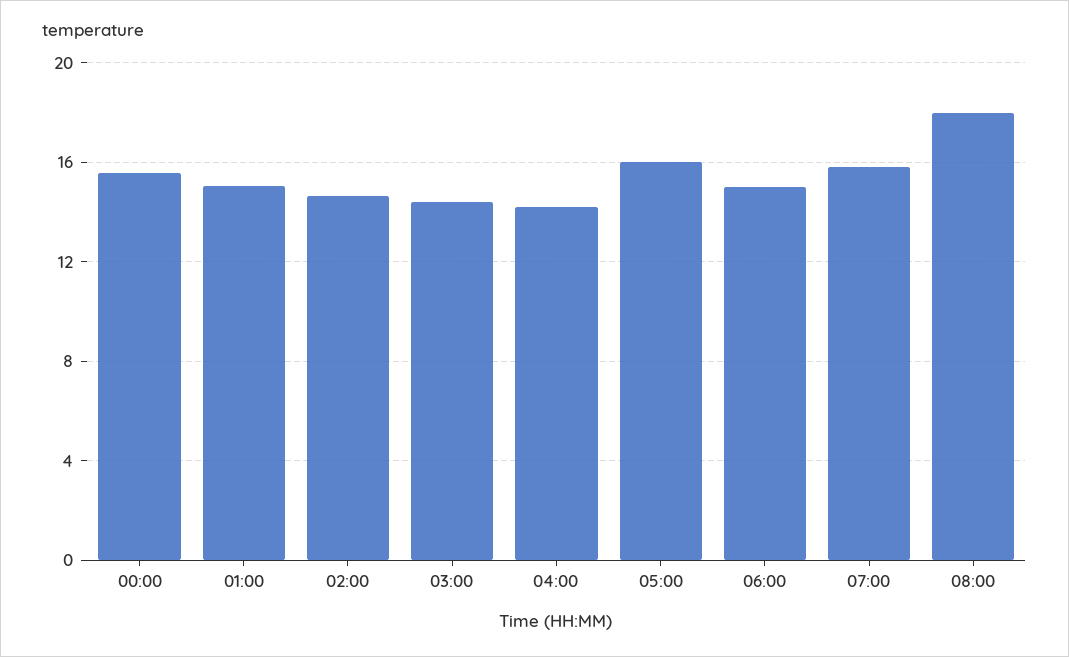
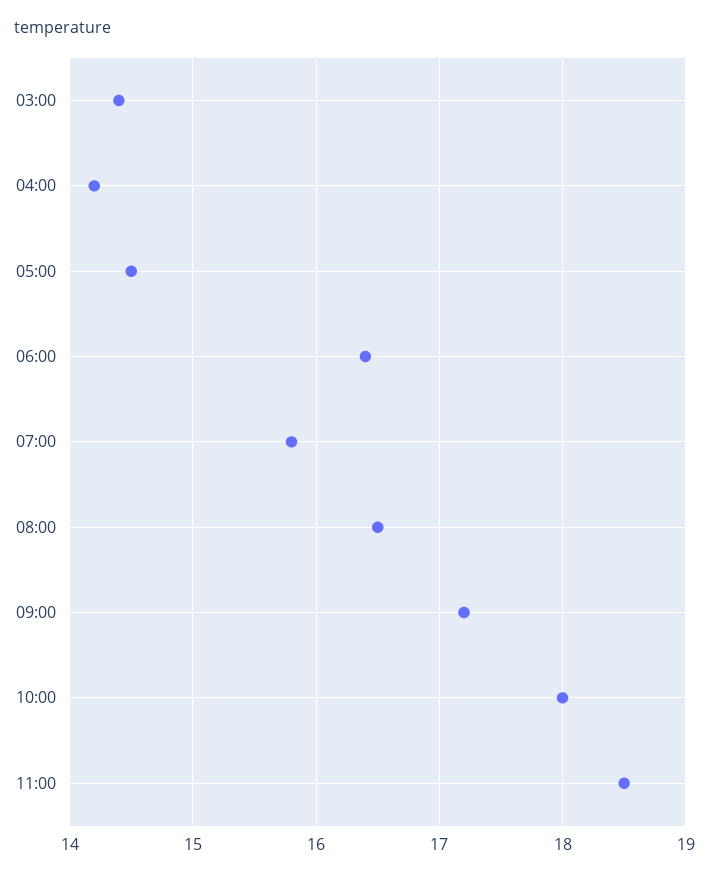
00:00: 15.5 -> none
01:00: 15 -> none
02:00: 14.5 -> none
05:00: 16 -> 14.5
06:00: 15 -> 16.4
08:00: 18 -> 16.5
09:00: none -> 17.2
10:00: none -> 18
11:00: none -> 18.5

